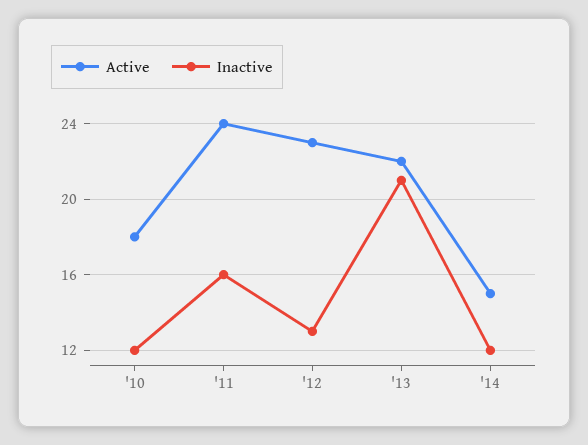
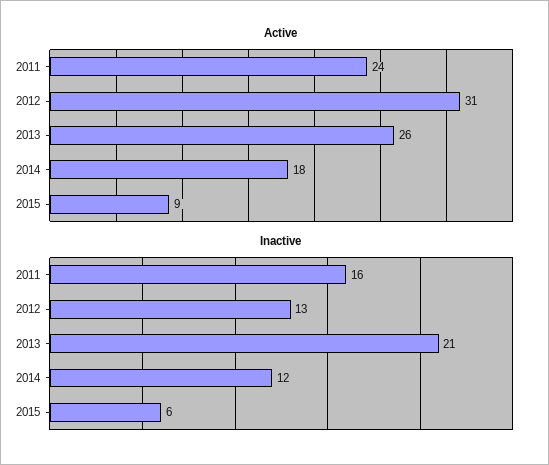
Active, '10: 18 -> none
Inactive, '10: 12 -> none
Active, '12: 23 -> 31
Active, '13: 22 -> 26
Active, '14: 15 -> 18
Active, 2015: none -> 9
Inactive, 2015: none -> 6

